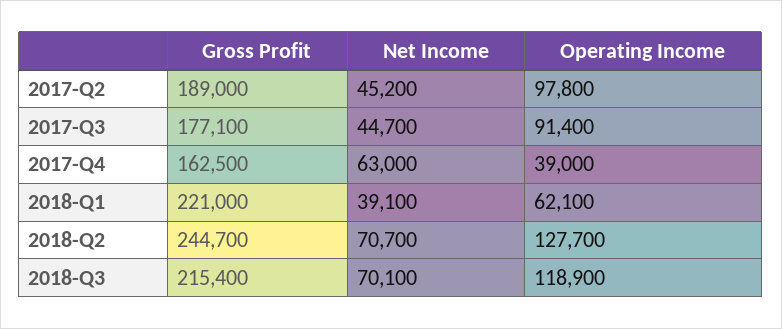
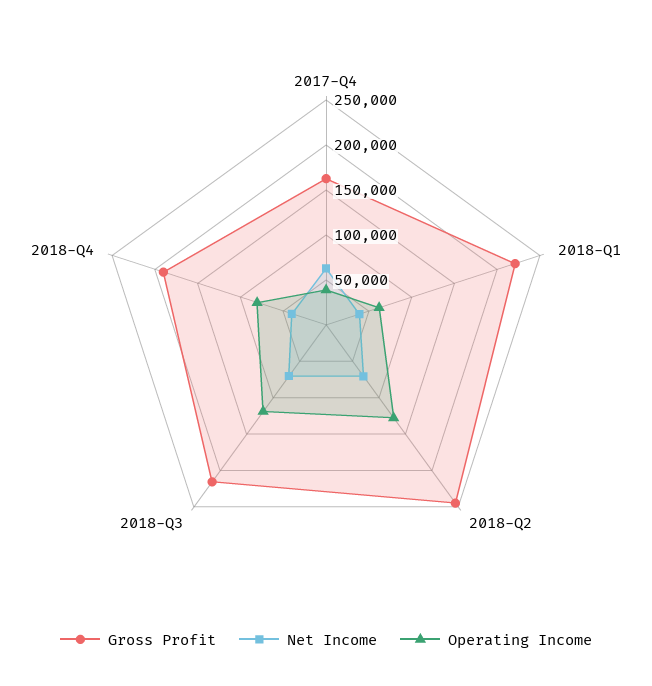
Gross Profit, 2017-Q2: 189000 -> none
Net Income, 2017-Q2: 45200 -> none
Operating Income, 2017-Q2: 97800 -> none
Gross Profit, 2017-Q3: 177100 -> none
Net Income, 2017-Q3: 44700 -> none
Operating Income, 2017-Q3: 91400 -> none
Gross Profit, 2018-Q4: none -> 190000
Net Income, 2018-Q4: none -> 40000
Operating Income, 2018-Q4: none -> 80000

